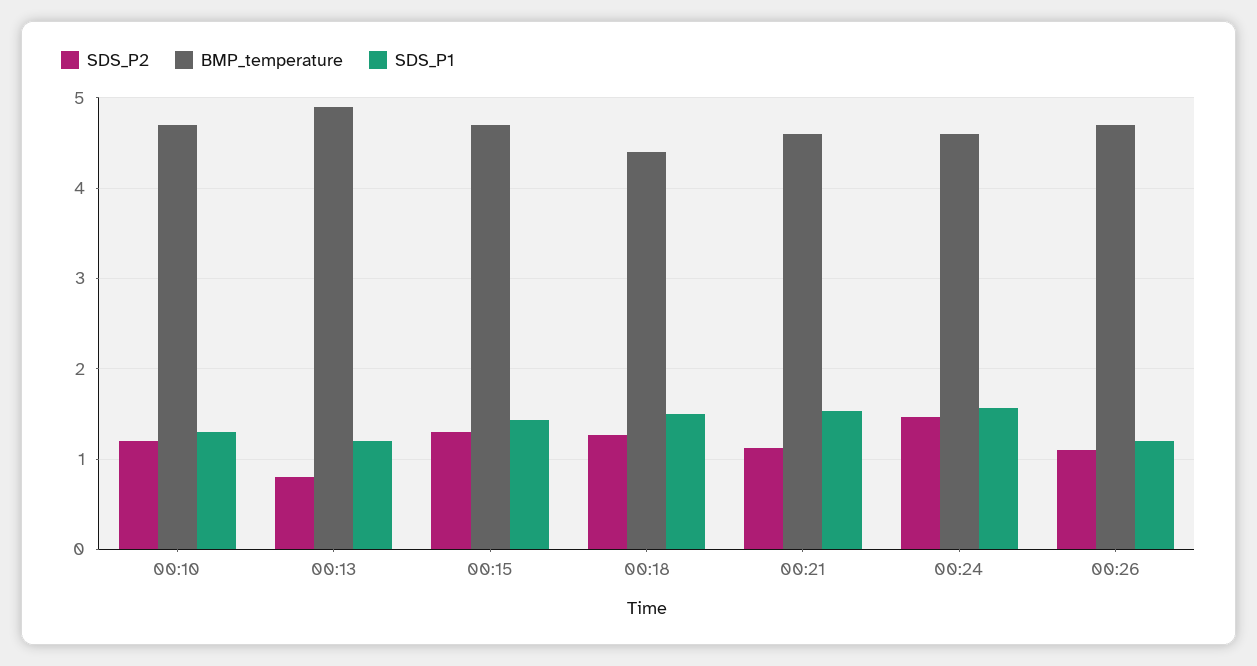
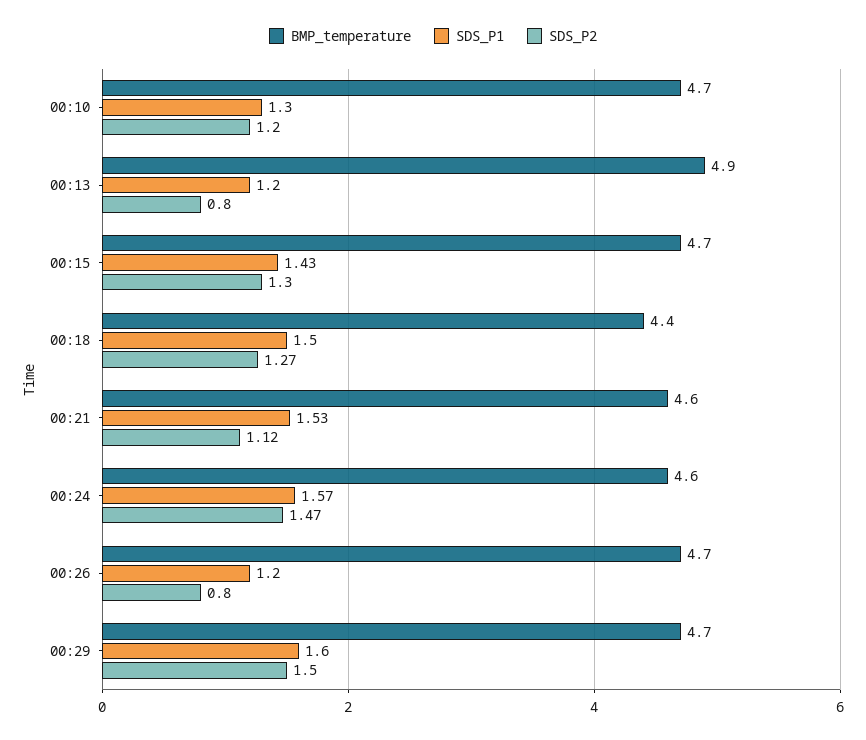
SDS_P2, 00:26: 1.1 -> 0.8
BMP_temperature, 00:29: none -> 4.7
SDS_P1, 00:29: none -> 1.6
SDS_P2, 00:29: none -> 1.5

